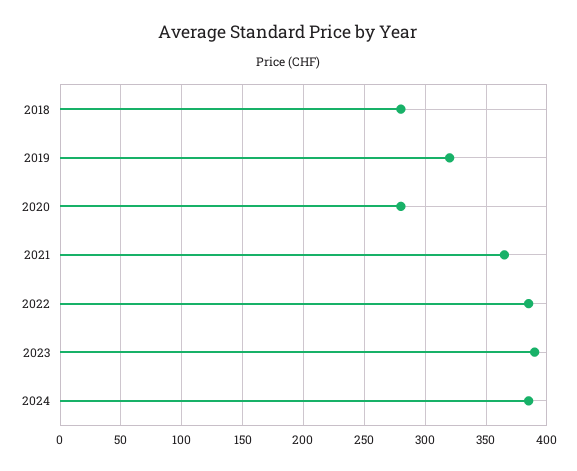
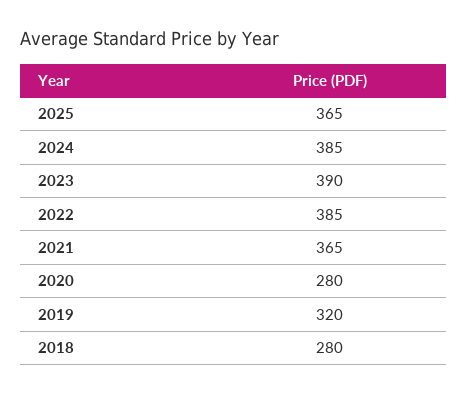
2025: none -> 365

